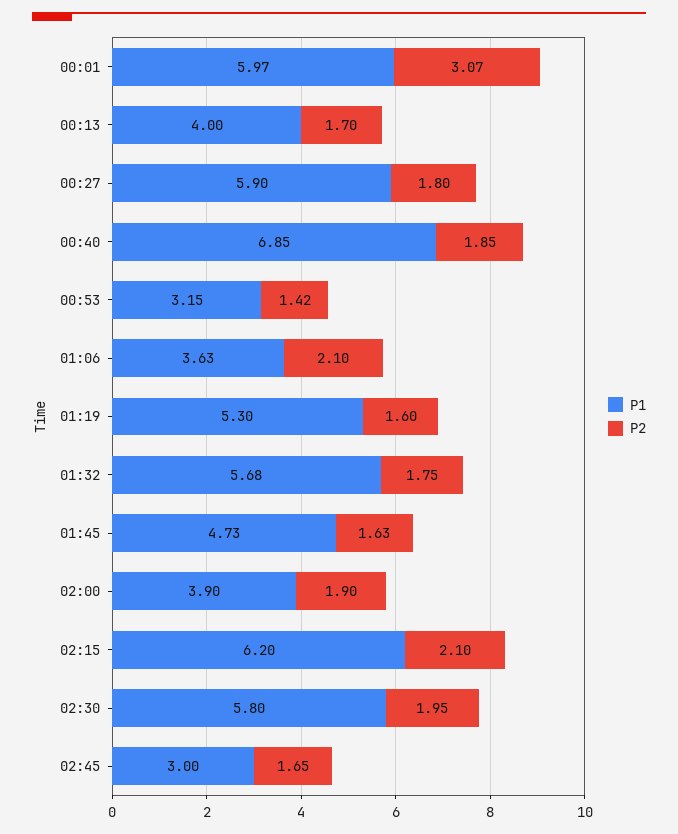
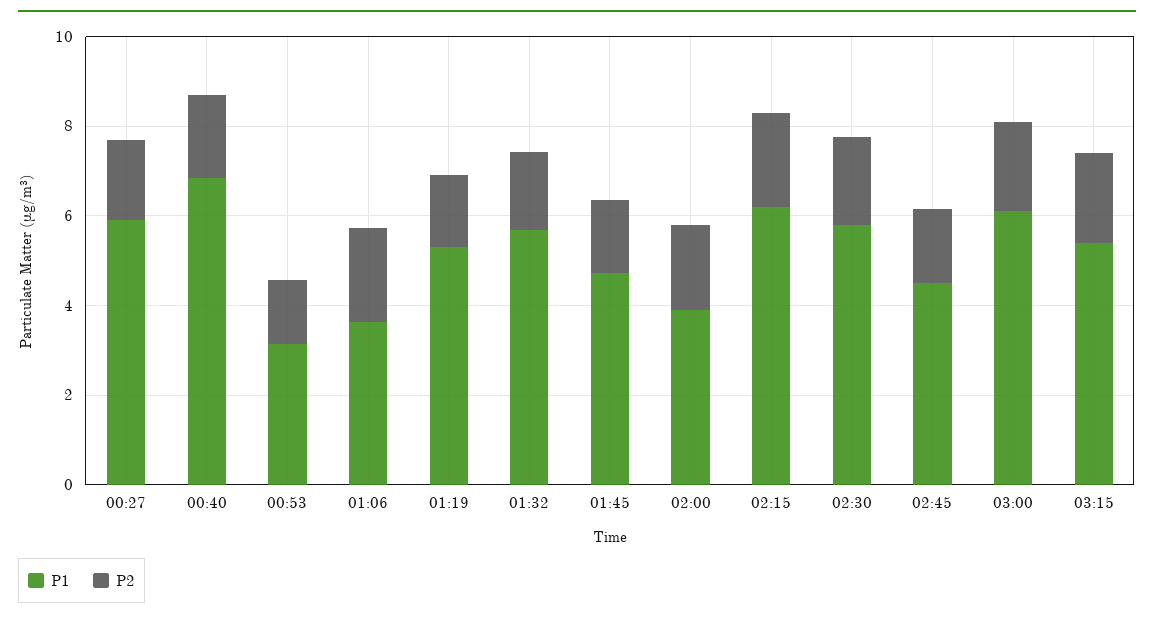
P1, 00:01: 5.97 -> none
P2, 00:01: 3.07 -> none
P1, 00:13: 4 -> none
P2, 00:13: 1.7 -> none
P1, 02:45: 3 -> 4.5
P1, 03:00: none -> 6
P2, 03:00: none -> 2
P1, 03:15: none -> 5.5
P2, 03:15: none -> 2

